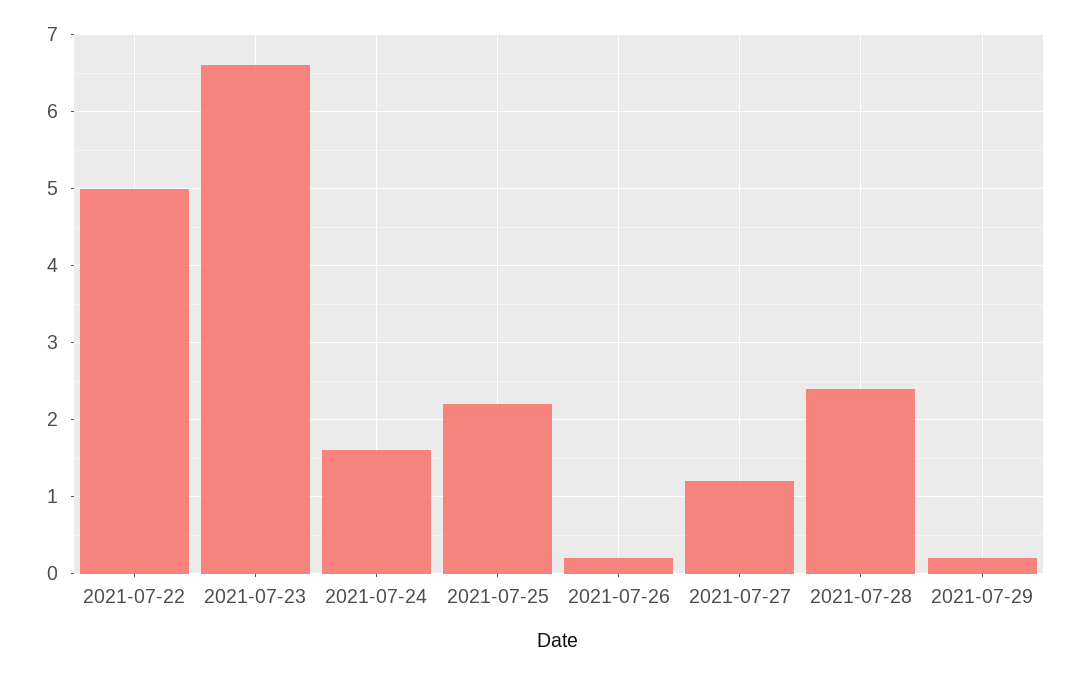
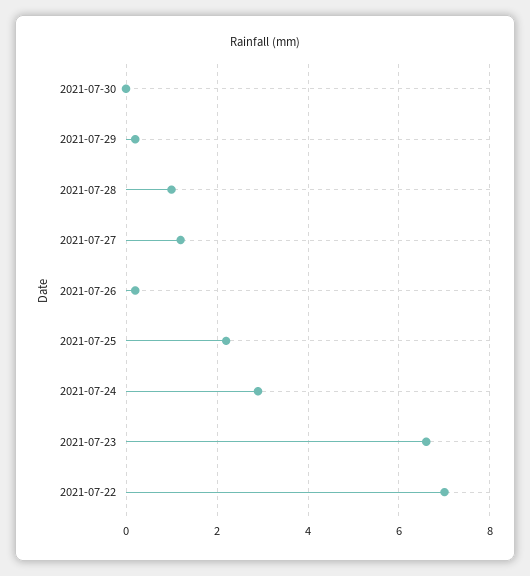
2021-07-22: 5 -> 7
2021-07-24: 1.6 -> 3
2021-07-28: 2.4 -> 1
2021-07-30: none -> 0

